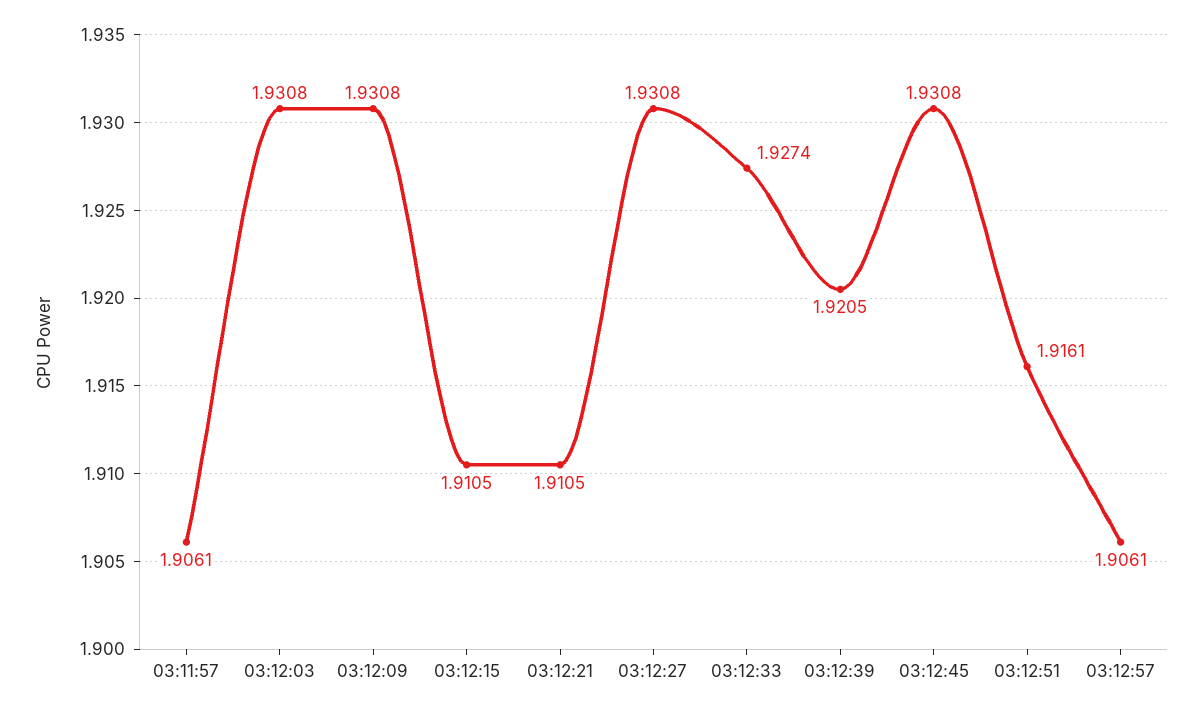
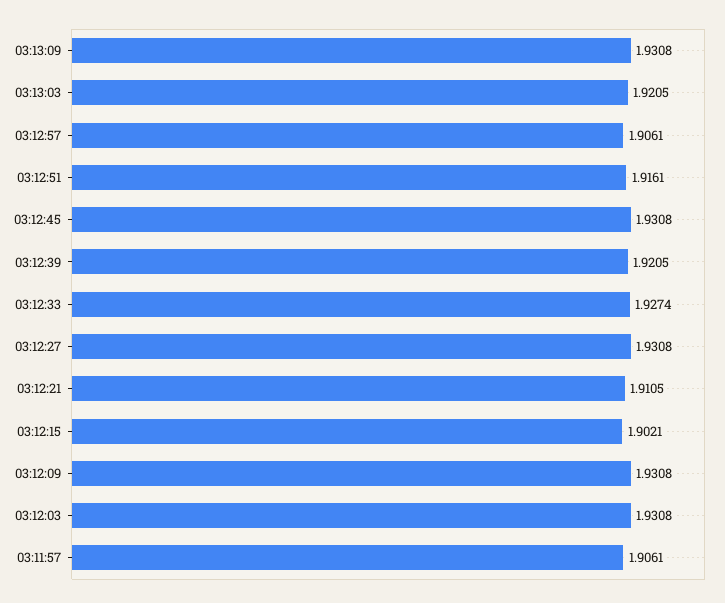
03:12:15: 1.9105 -> 1.9021
03:13:09: none -> 1.9308
03:13:03: none -> 1.9205

